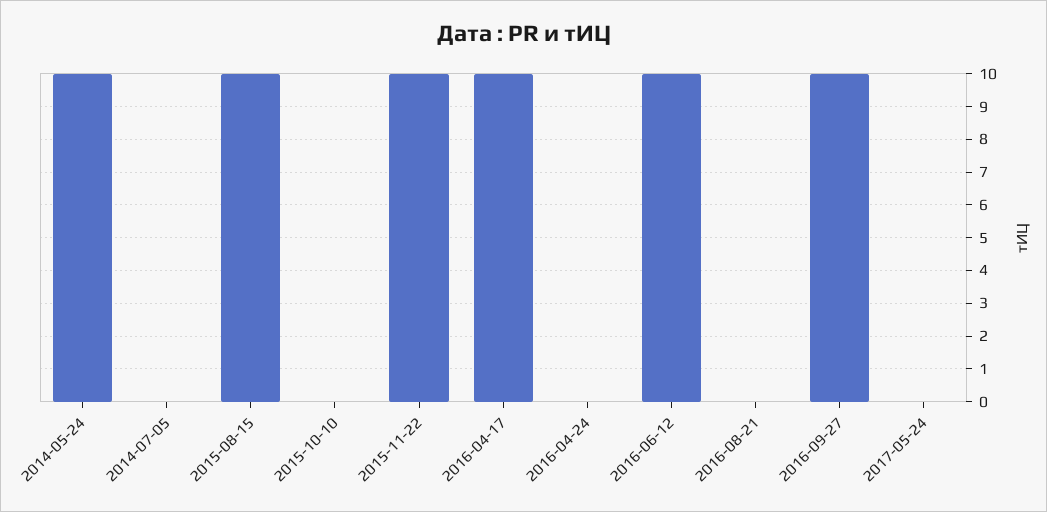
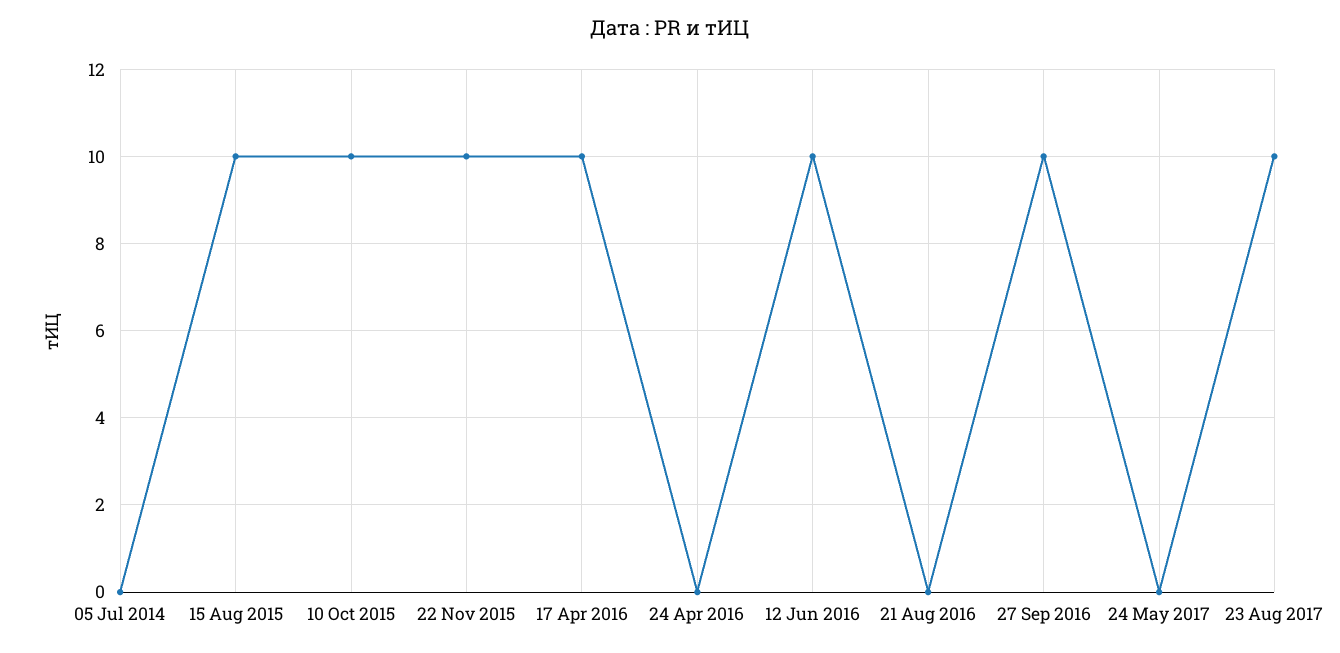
2014-05-24: 10 -> none
2015-10-10: 0 -> 10
23 Aug 2017: none -> 10

